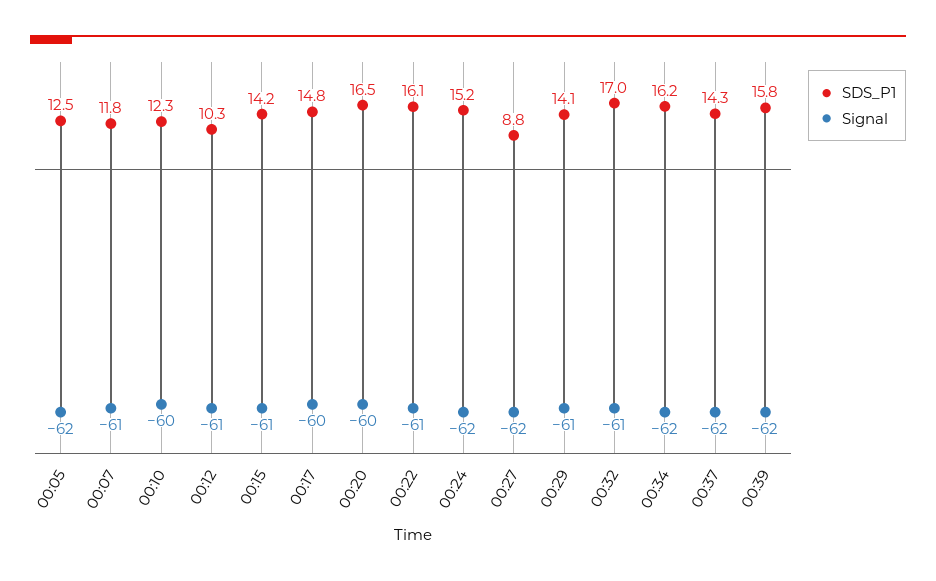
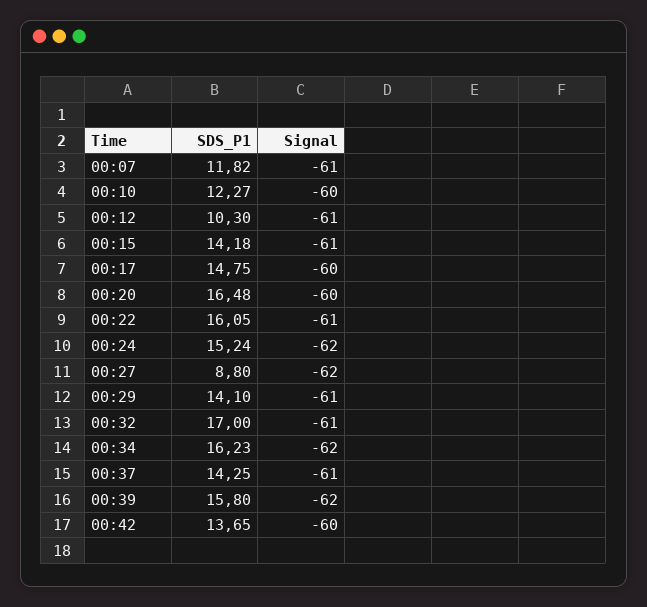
SDS_P1, 00:05: 12.5 -> none
Signal, 00:05: -62 -> none
Signal, 00:37: -62 -> -61
SDS_P1, 00:42: none -> 13.65
Signal, 00:42: none -> -60

